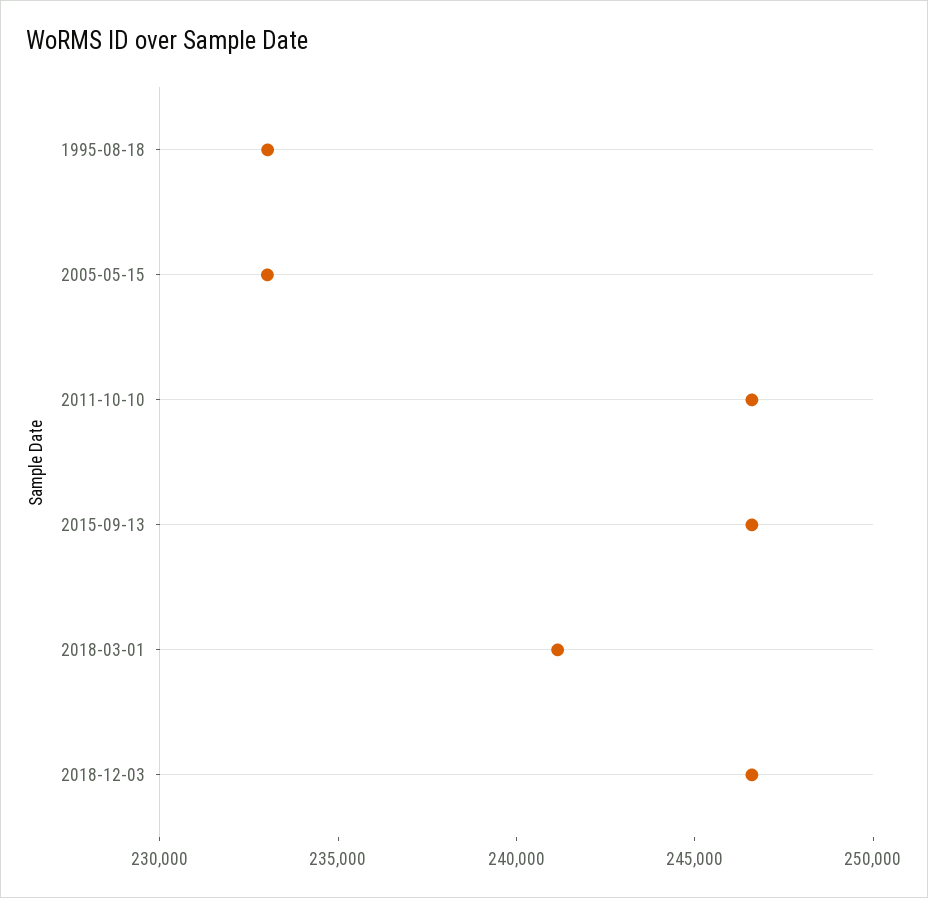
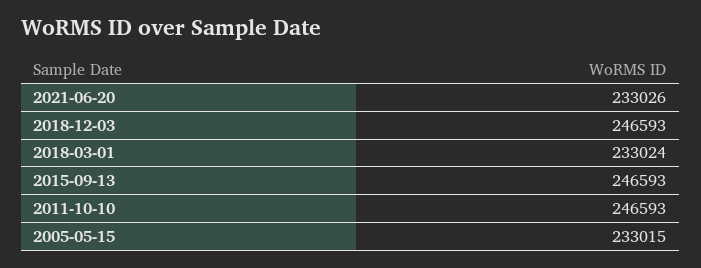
1995-08-18: 233000 -> none
2018-03-01: 241000 -> 233024
2021-06-20: none -> 233026

